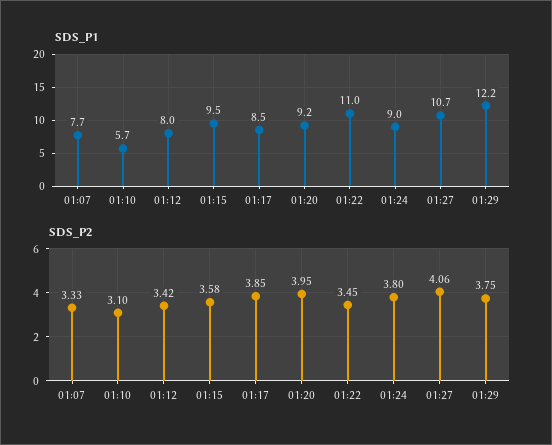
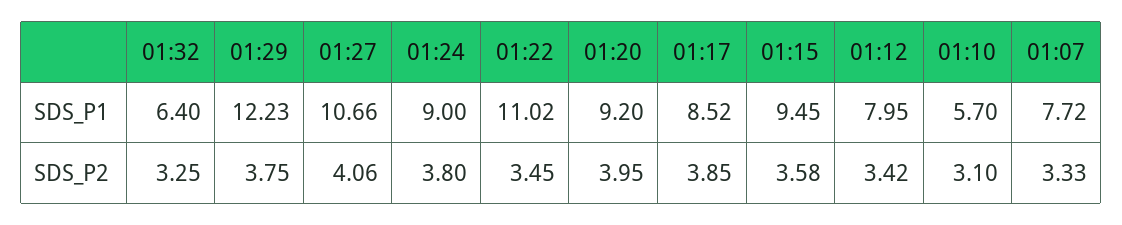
SDS_P1, 01:32: none -> 6.4
SDS_P2, 01:32: none -> 3.25

